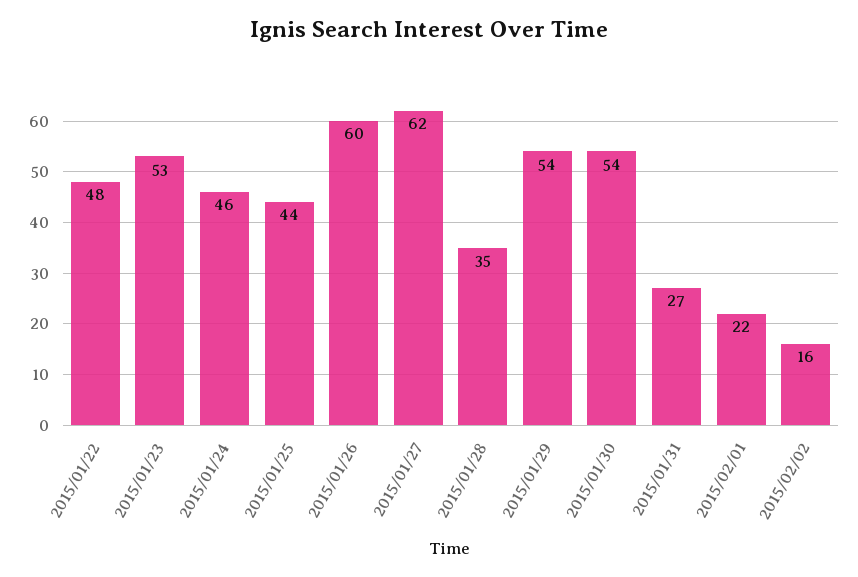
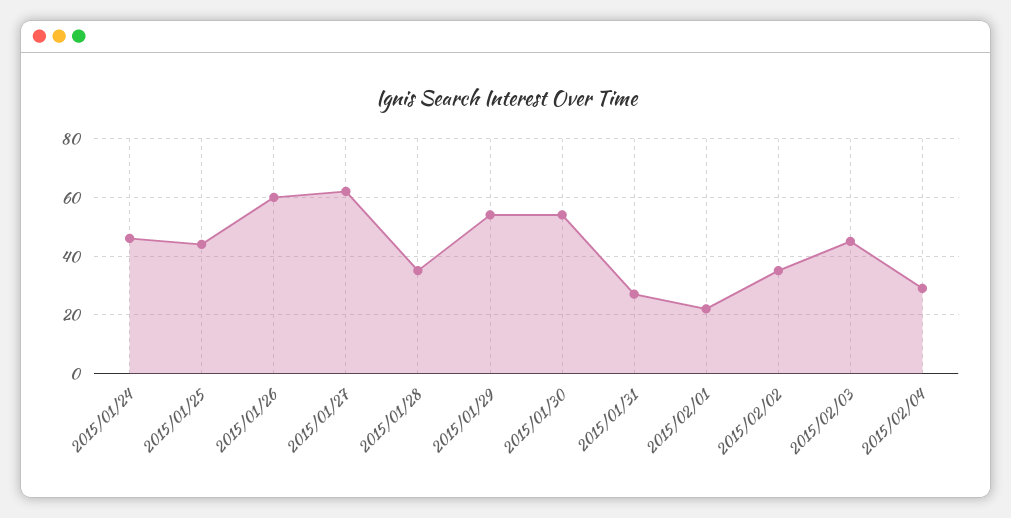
2015/01/22: 48 -> none
2015/01/23: 53 -> none
2015/02/02: 16 -> 35
2015/02/03: none -> 45
2015/02/04: none -> 30

